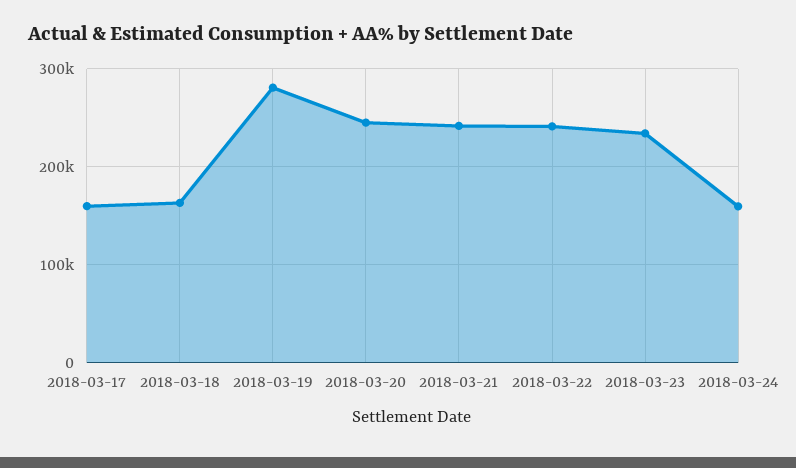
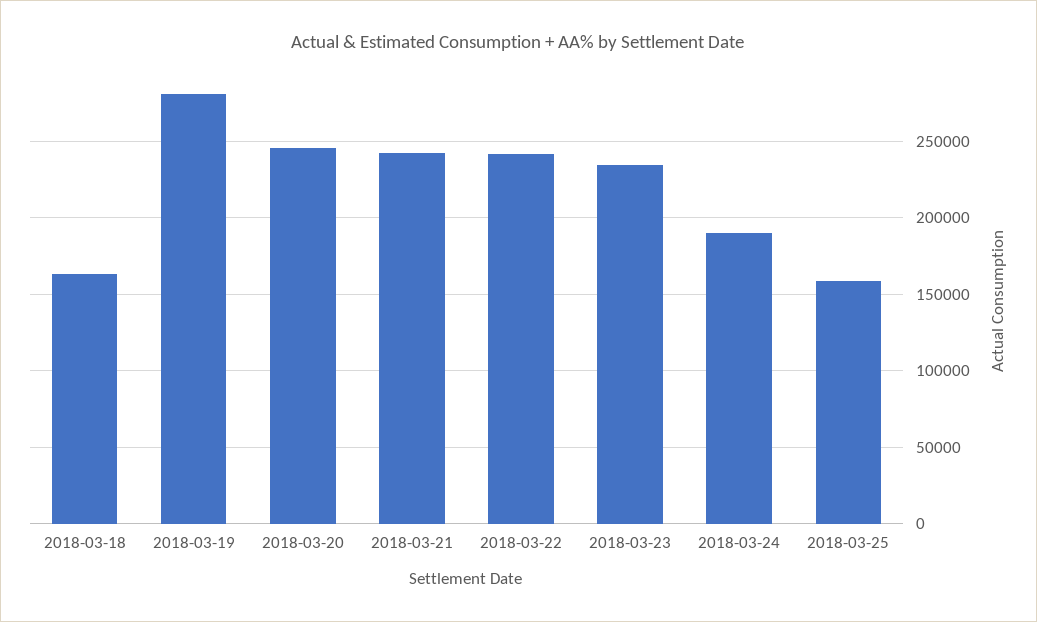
2018-03-17: 160000 -> none
2018-03-24: 160000 -> 190000
2018-03-25: none -> 160000

